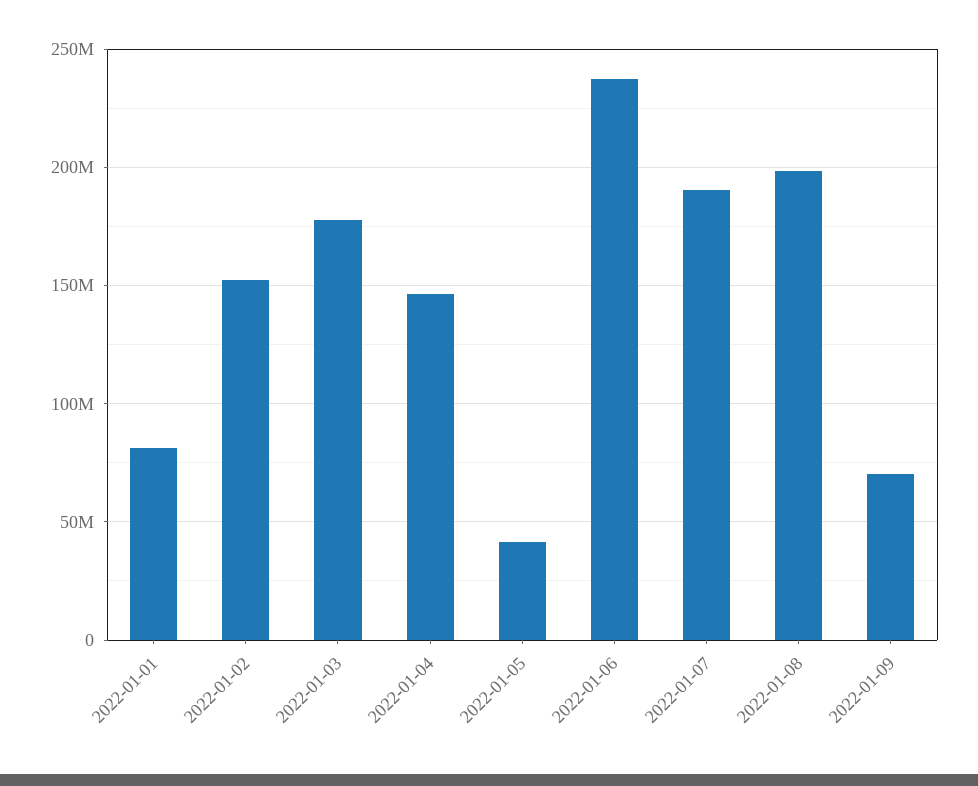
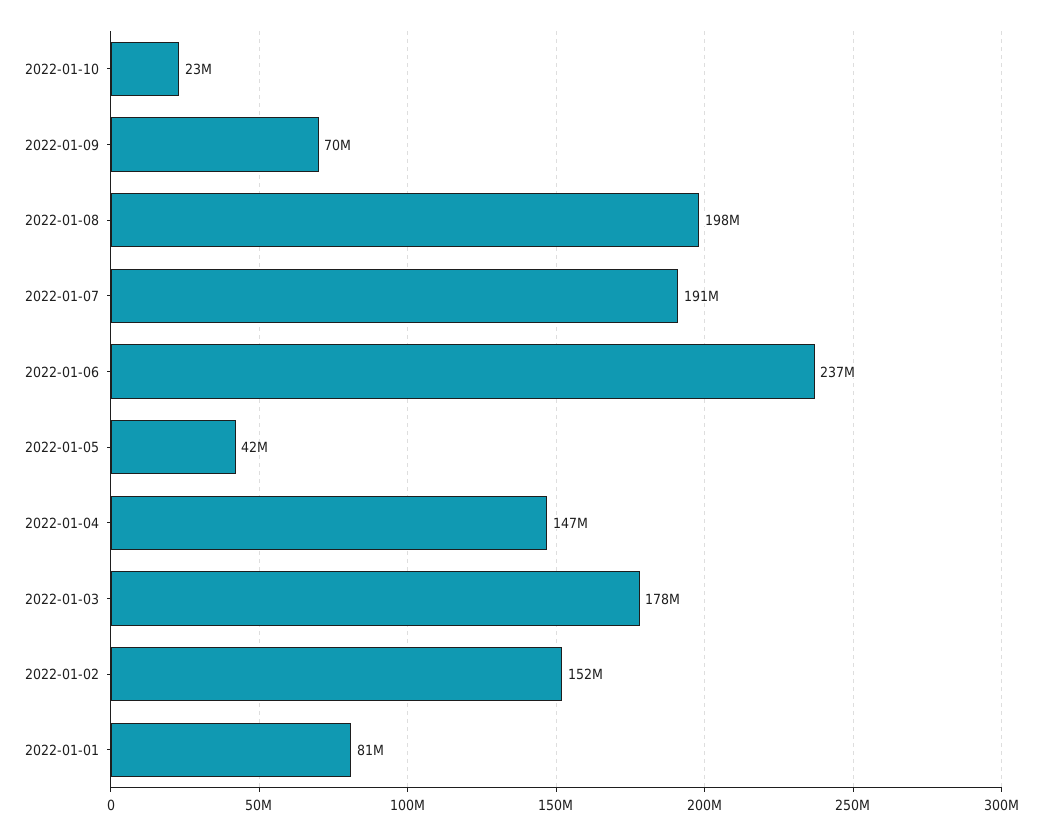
2022-01-10: none -> 23000000

